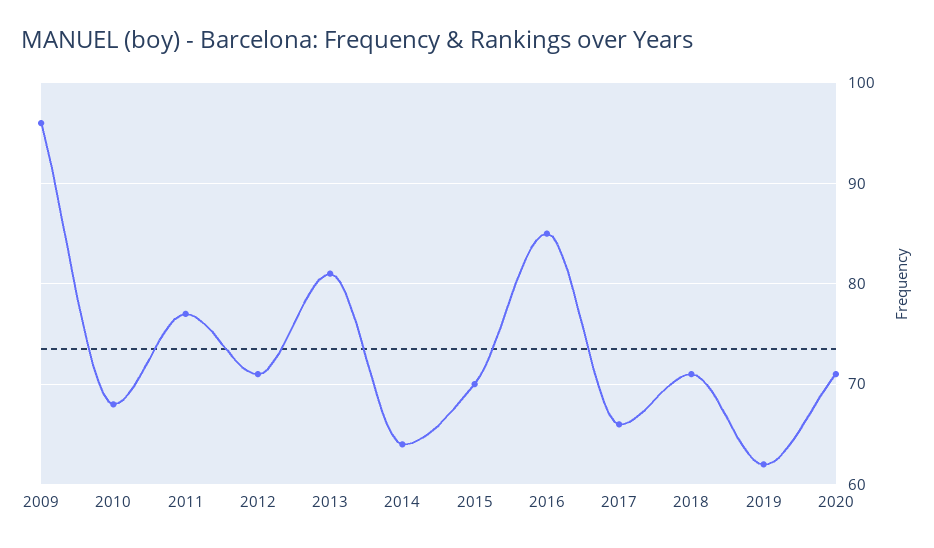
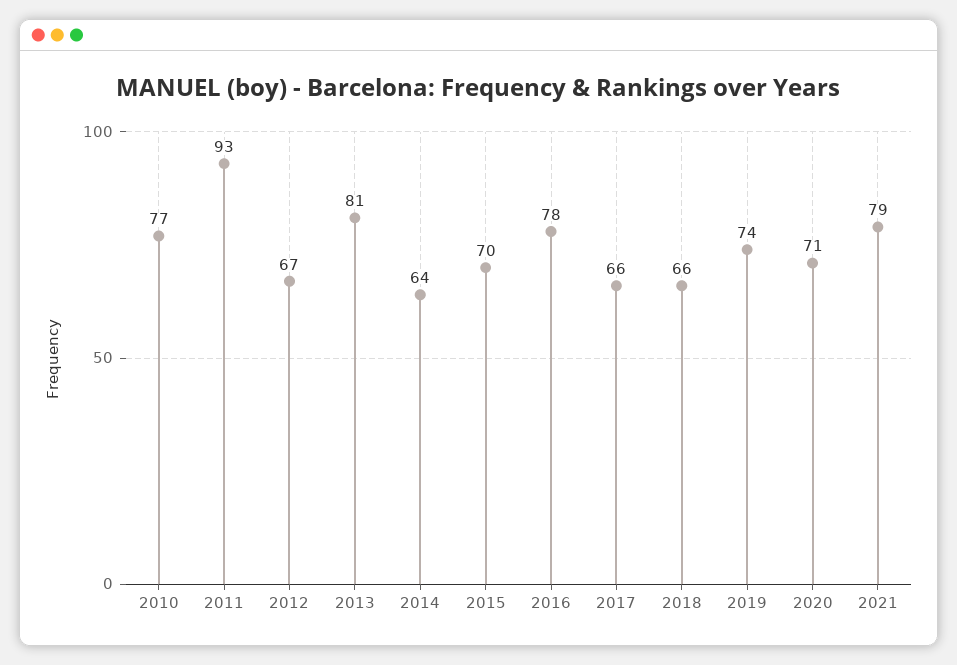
2009: 96 -> none
2010: 68 -> 77
2011: 77 -> 93
2012: 71 -> 67
2016: 85 -> 78
2018: 71 -> 66
2019: 62 -> 74
2021: none -> 79

